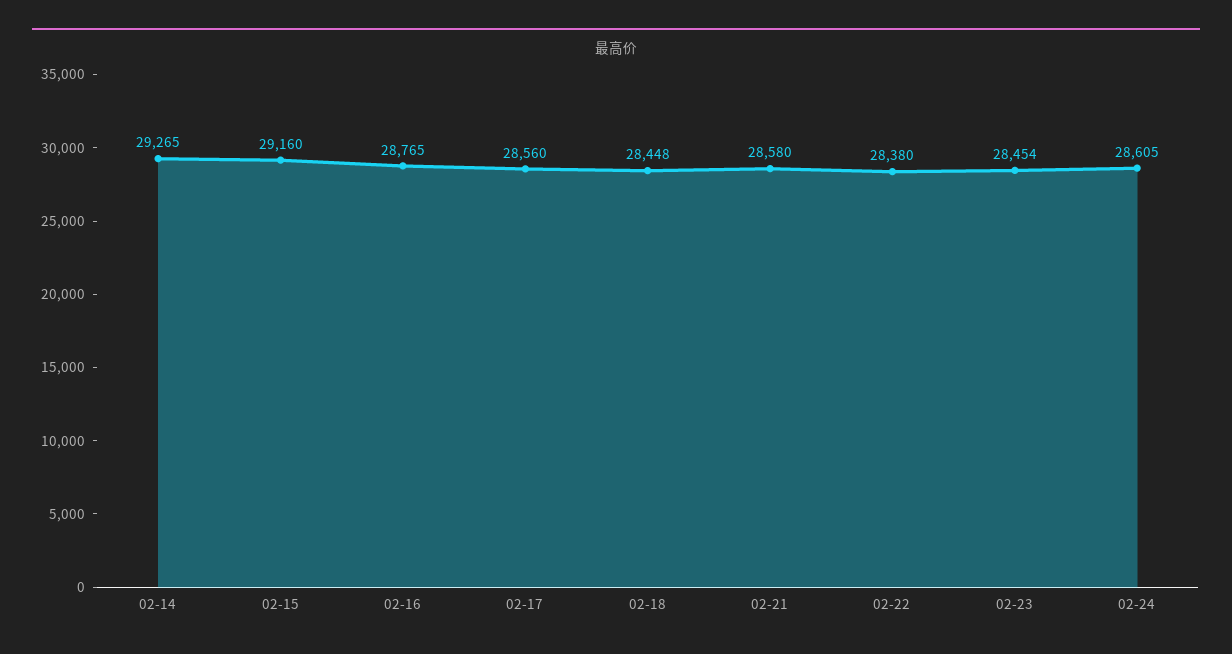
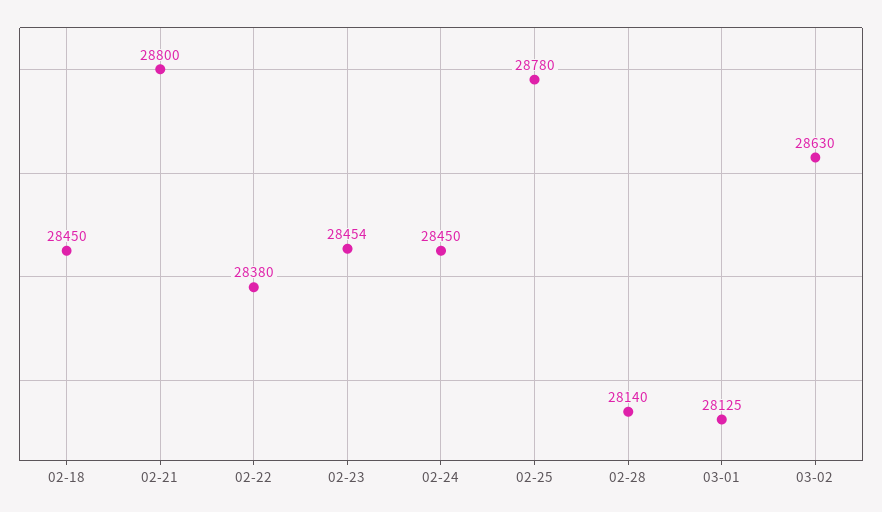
02-14: 29265 -> none
02-15: 29160 -> none
02-16: 28765 -> none
02-17: 28560 -> none
02-18: 28448 -> 28450
02-21: 28580 -> 28800
02-24: 28605 -> 28450
02-25: none -> 28780
02-28: none -> 28140
03-01: none -> 28125
03-02: none -> 28630

